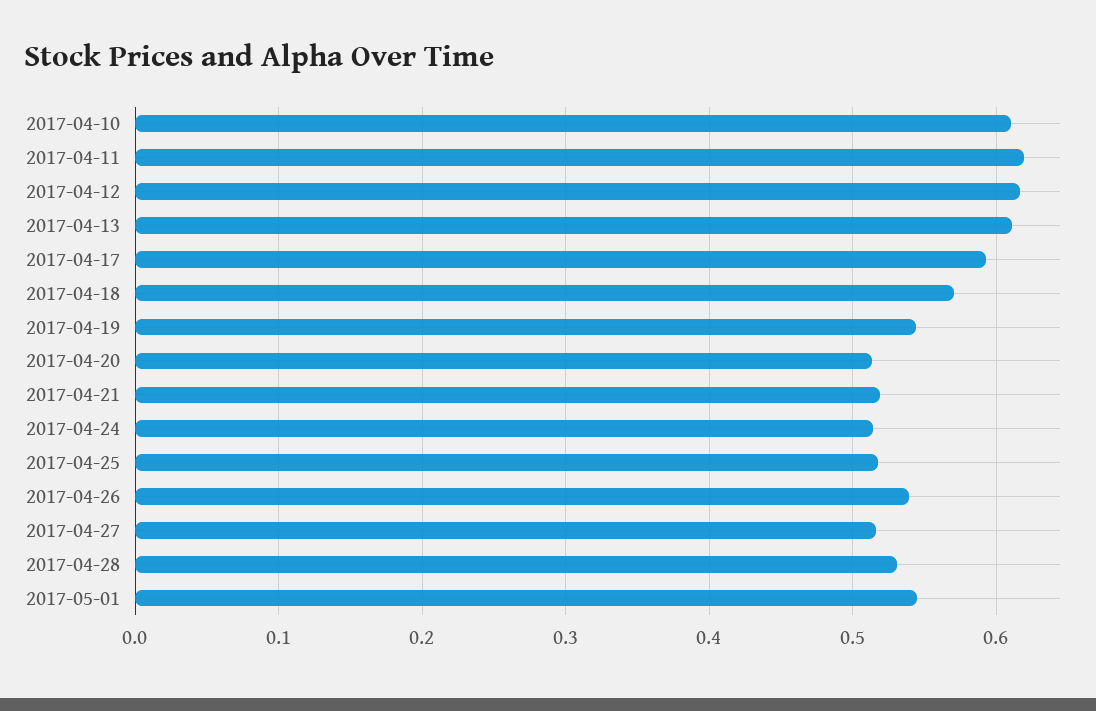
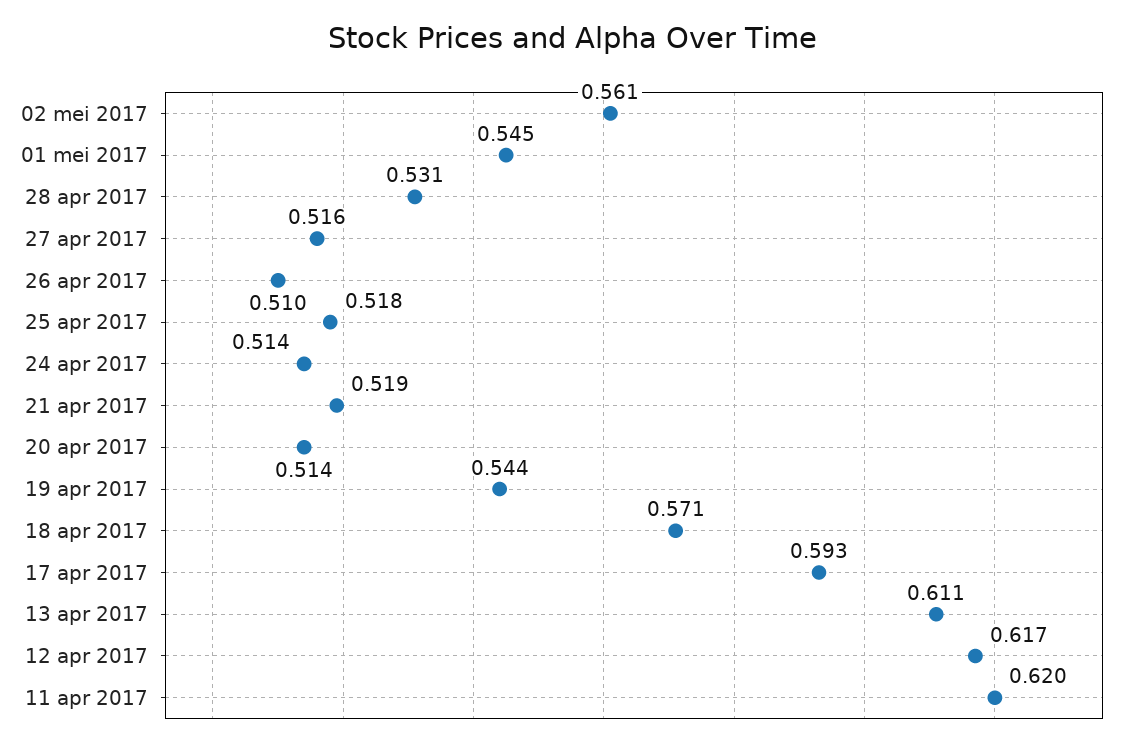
2017-04-10: 0.61 -> none
2017-04-26: 0.54 -> 0.51
02 mei 2017: none -> 0.561

